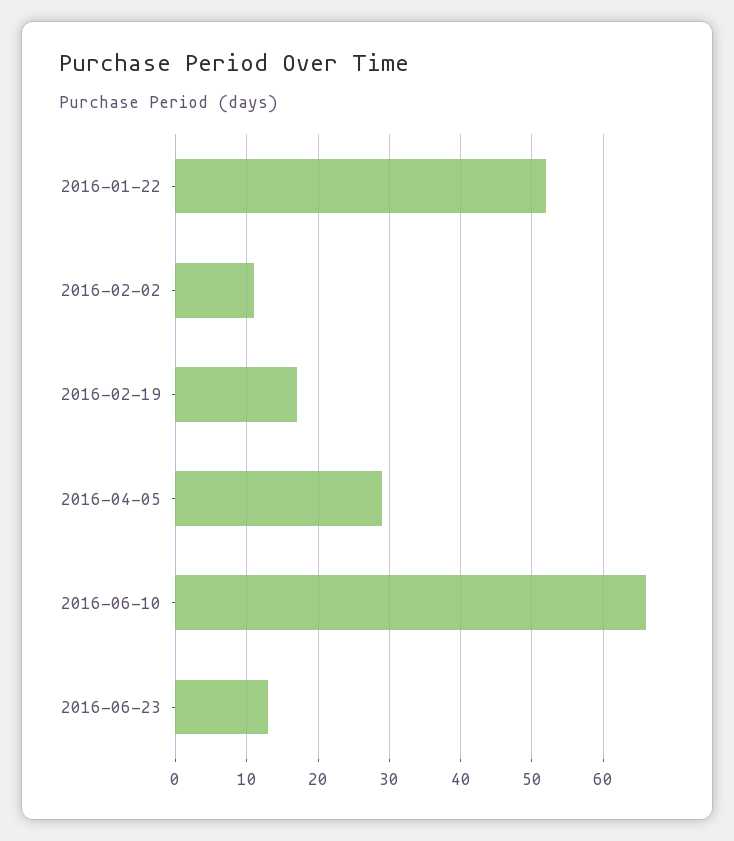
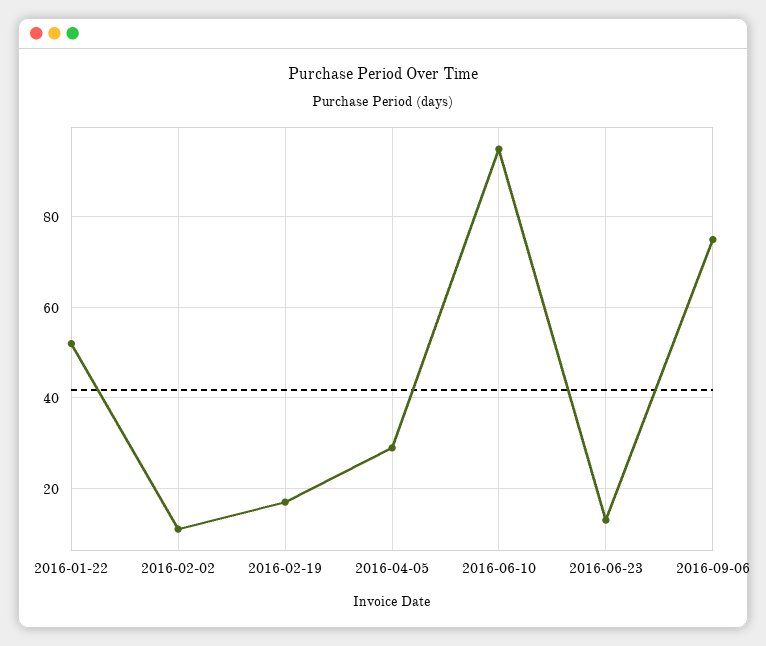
2016-06-10: 66 -> 95
2016-09-06: none -> 75

